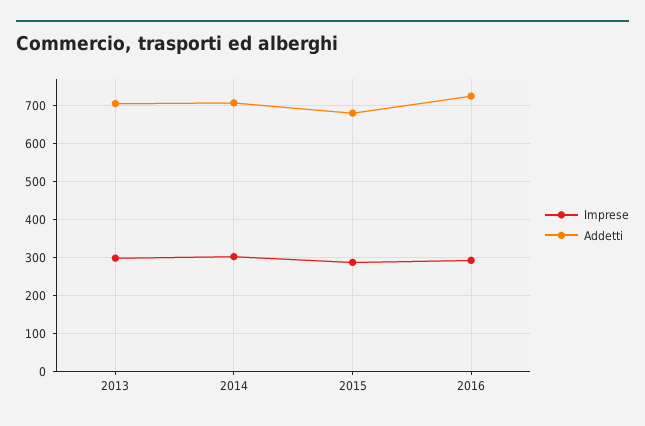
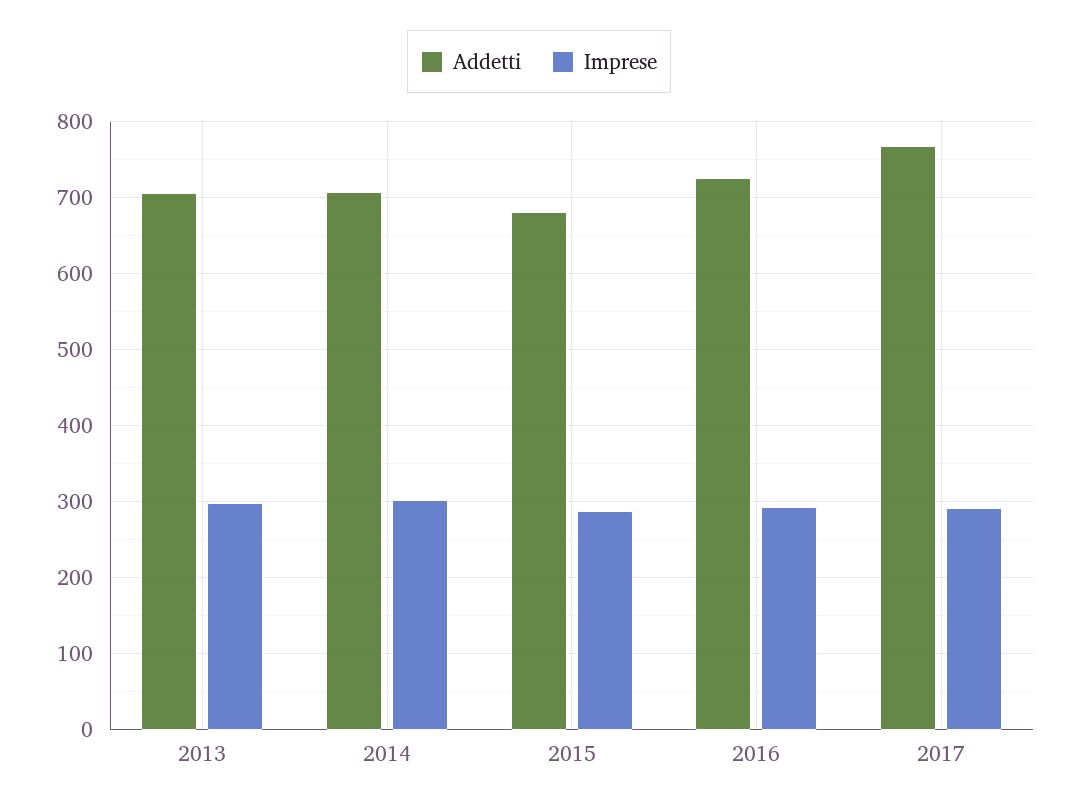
Addetti, 2017: none -> 770
Imprese, 2017: none -> 290

